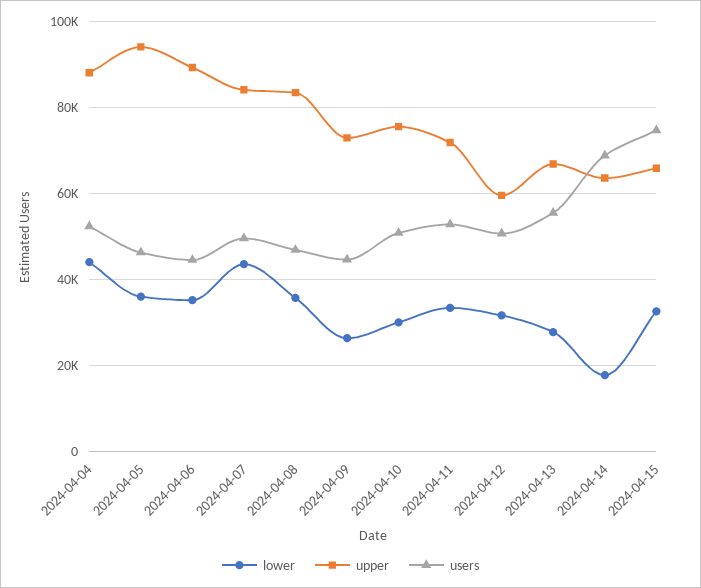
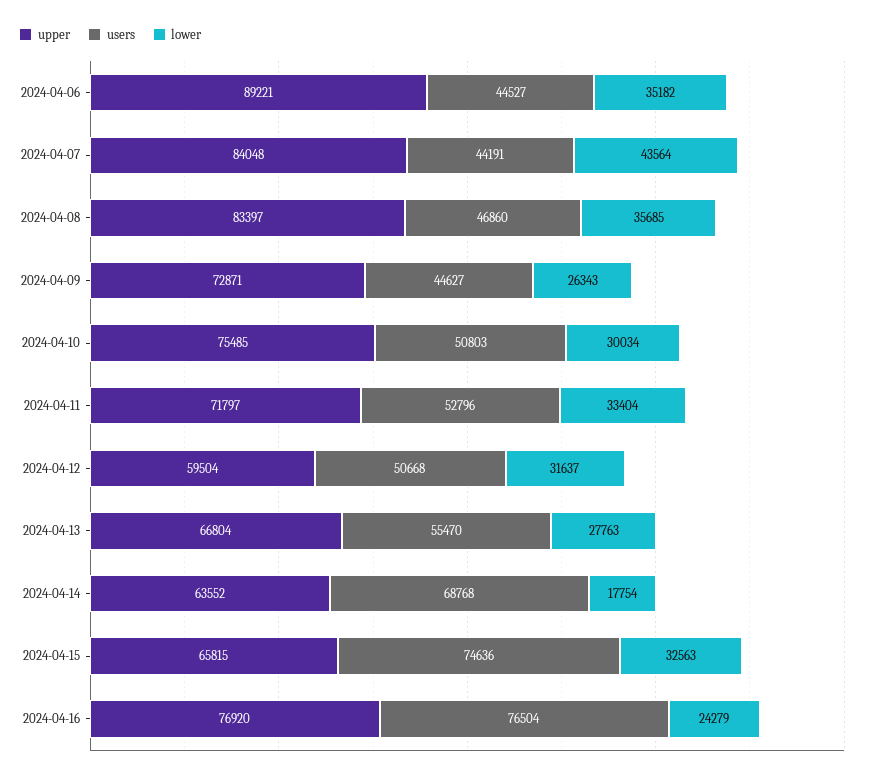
lower, 2024-04-04: 44000 -> none
upper, 2024-04-04: 88000 -> none
users, 2024-04-04: 52000 -> none
lower, 2024-04-05: 36000 -> none
upper, 2024-04-05: 94000 -> none
users, 2024-04-05: 46000 -> none
users, 2024-04-07: 50000 -> 44191
upper, 2024-04-16: none -> 76920
users, 2024-04-16: none -> 76504
lower, 2024-04-16: none -> 24279

